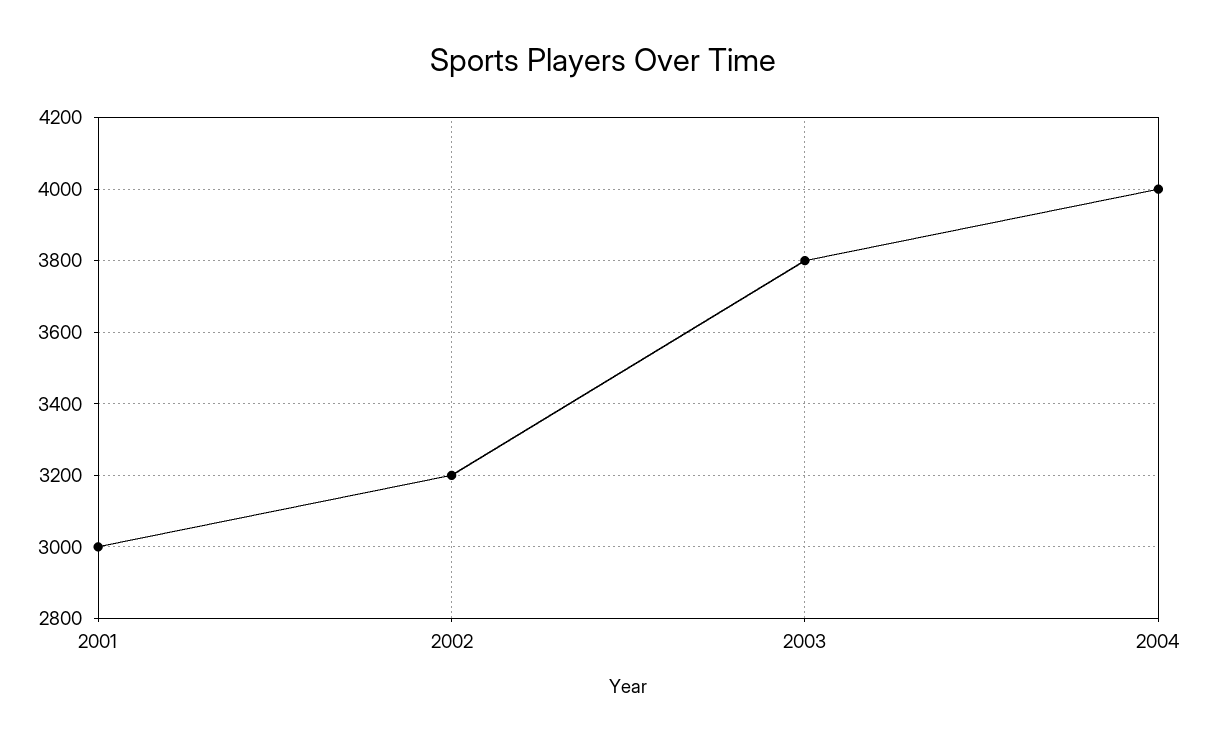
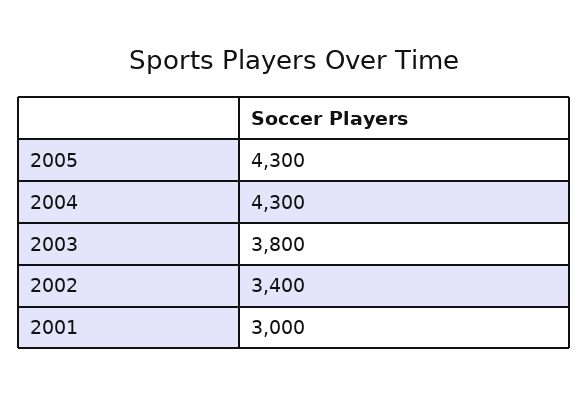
2002: 3200 -> 3400
2004: 4000 -> 4300
2005: none -> 4300

